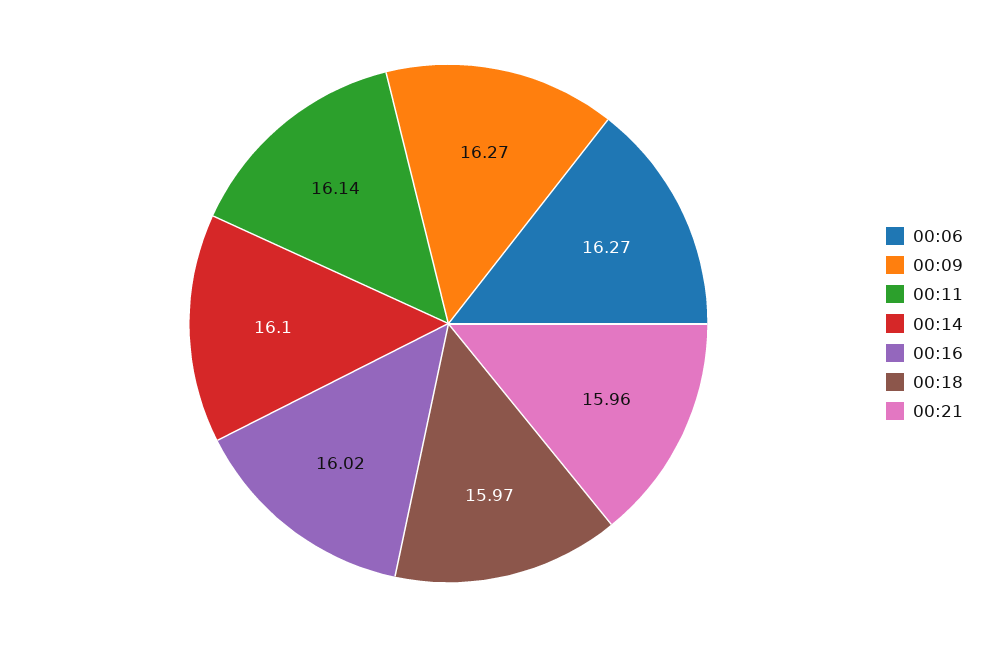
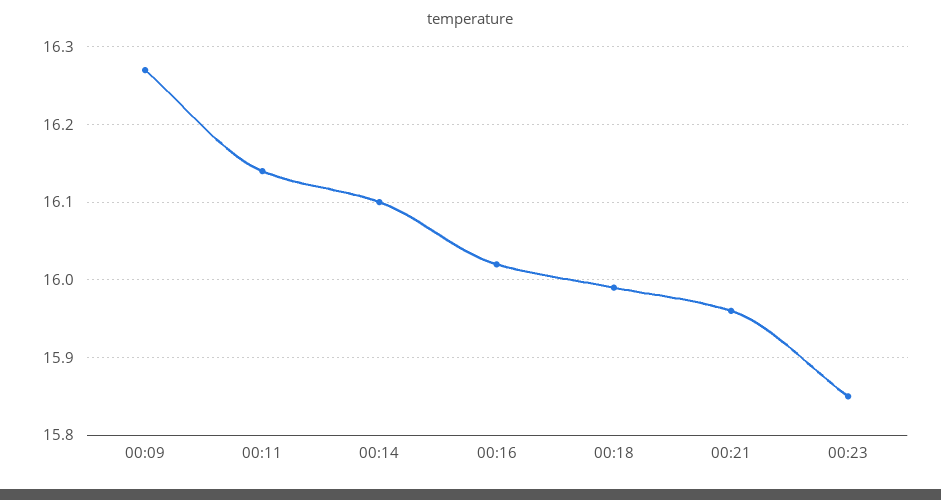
00:06: 16.27 -> none
00:18: 15.97 -> 15.99
00:23: none -> 15.85

